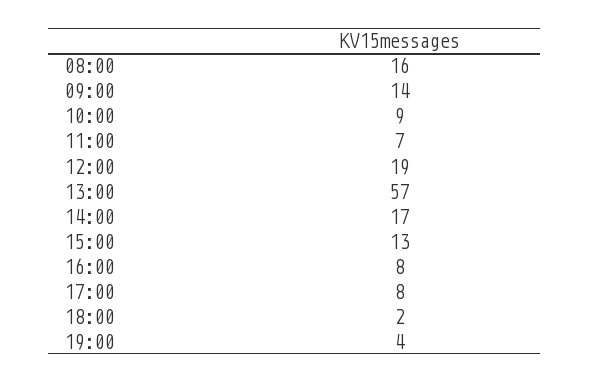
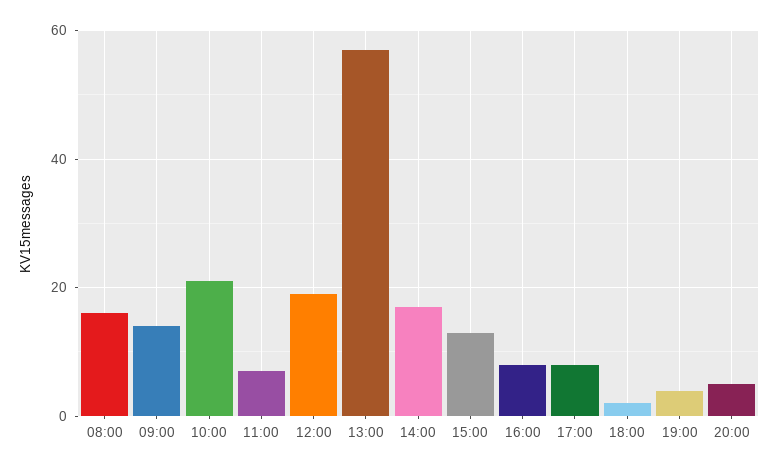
10:00: 9 -> 20
20:00: none -> 5

